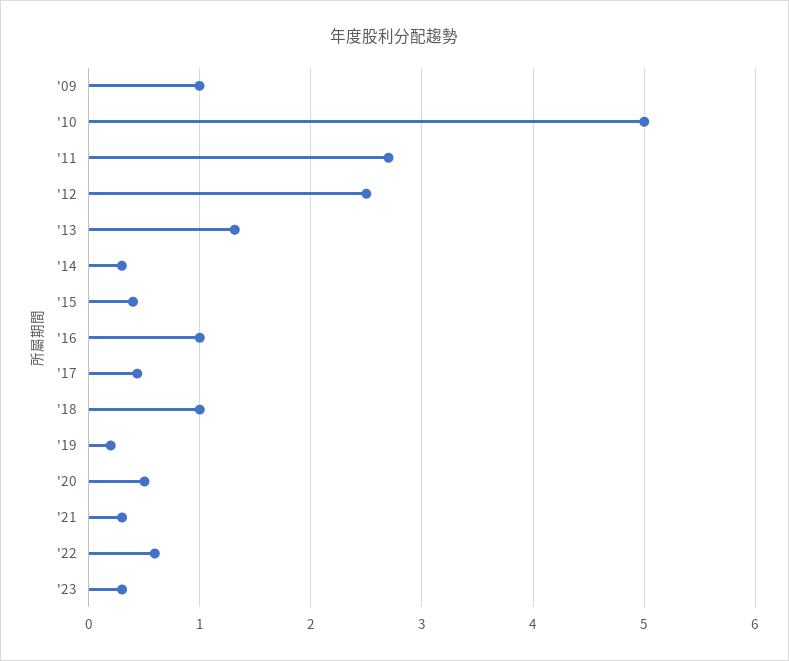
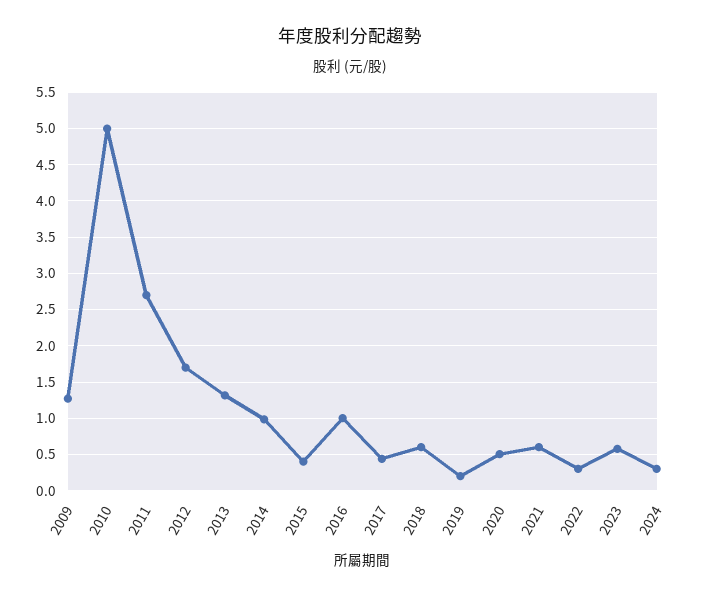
'09: 1 -> 1.3
'12: 2.5 -> 1.7
'14: 0.3 -> 1
'18: 1 -> 0.6
'21: 0.3 -> 0.6
'22: 0.6 -> 0.3
'23: 0.3 -> 0.6
2024: none -> 0.3

